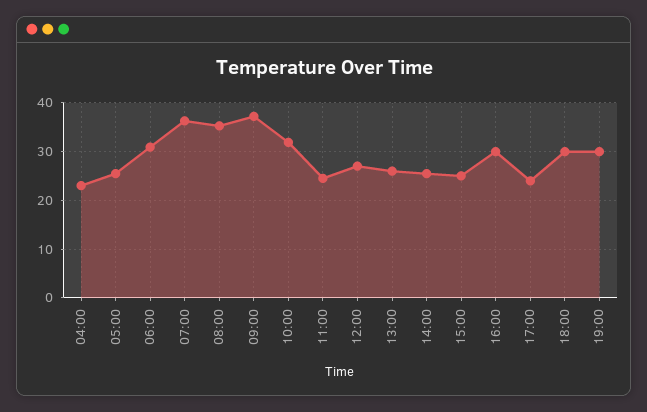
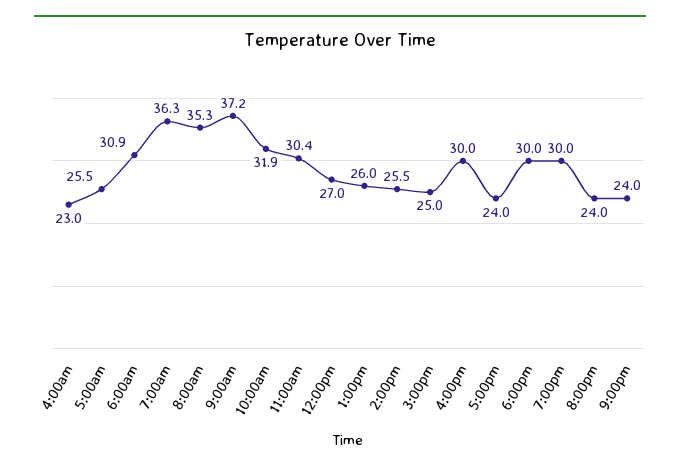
11:00: 24 -> 30.4
8:00pm: none -> 24
9:00pm: none -> 24

